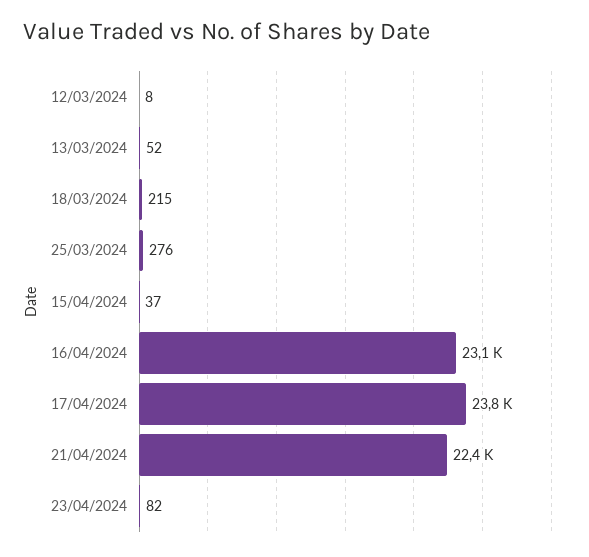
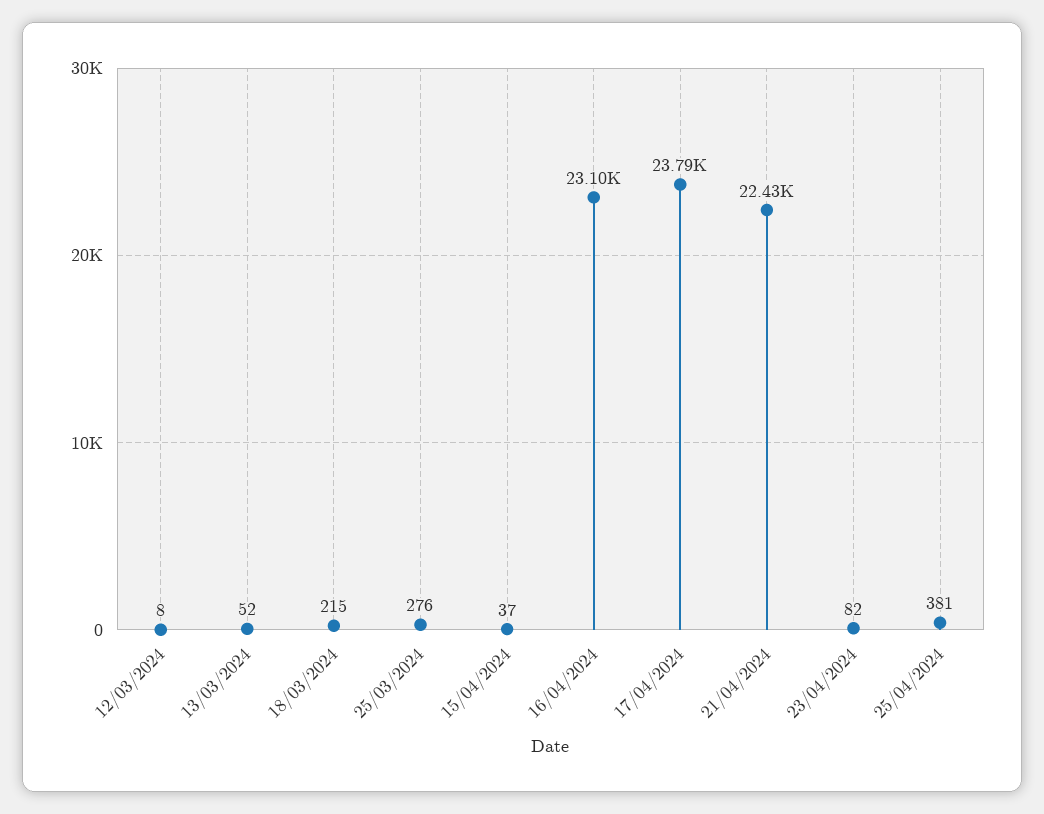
25/04/2024: none -> 381

